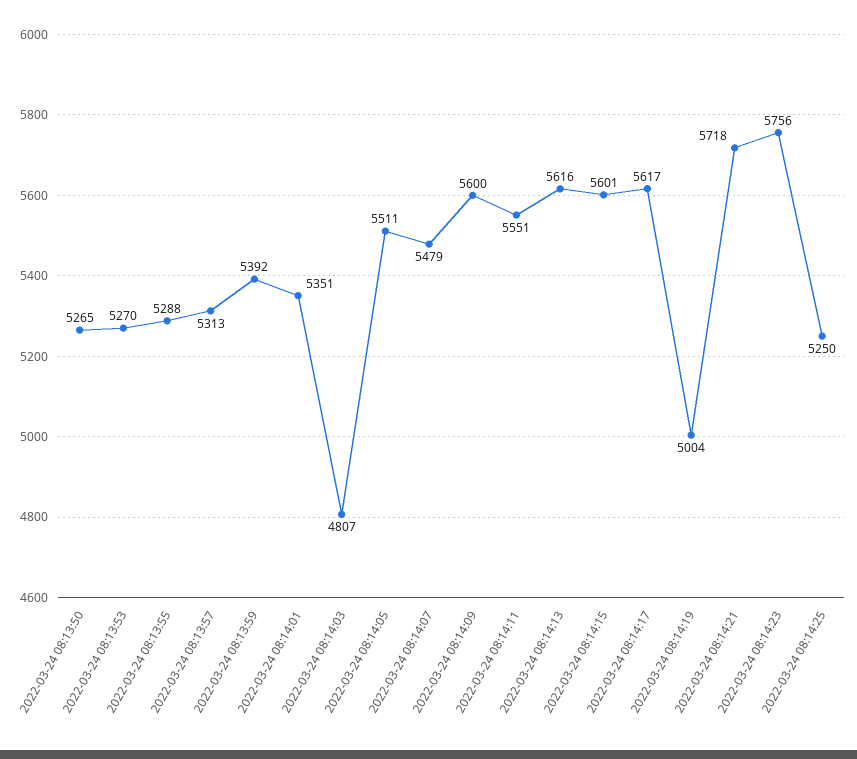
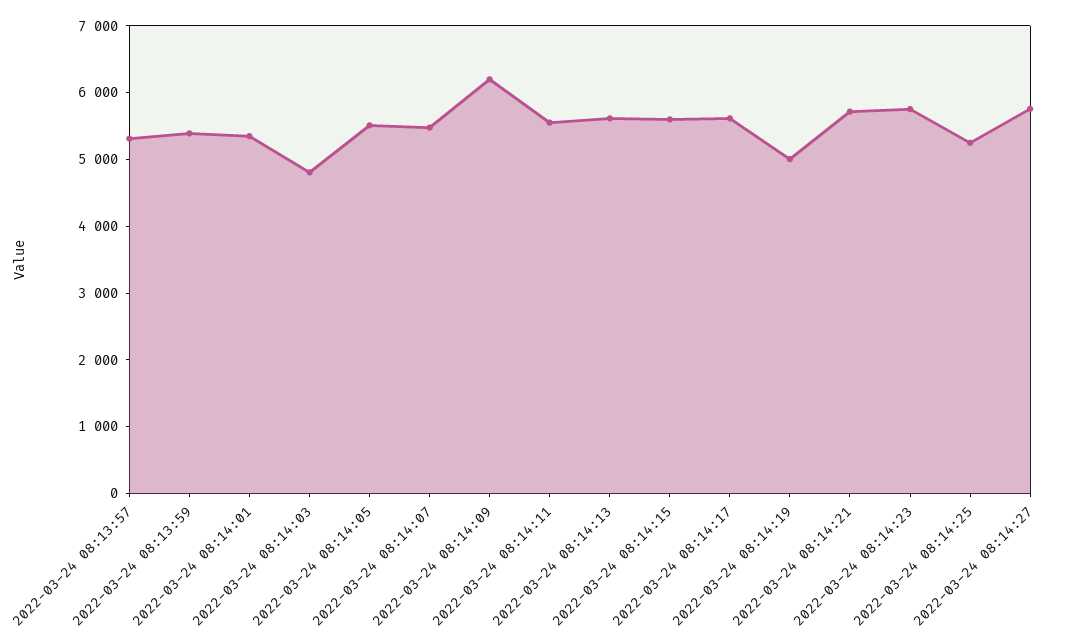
2022-03-24 08:13:50: 5265 -> none
2022-03-24 08:13:53: 5270 -> none
2022-03-24 08:13:55: 5288 -> none
2022-03-24 08:14:09: 5600 -> 6200
2022-03-24 08:14:27: none -> 5800

